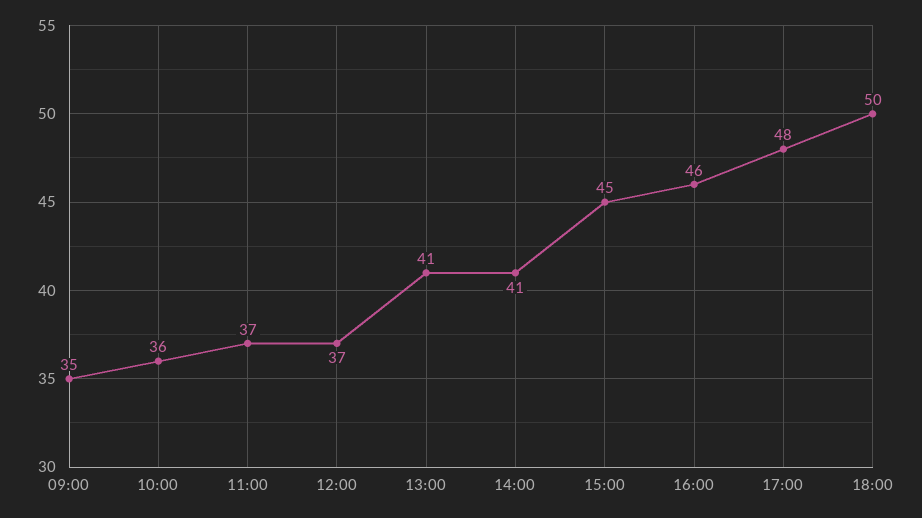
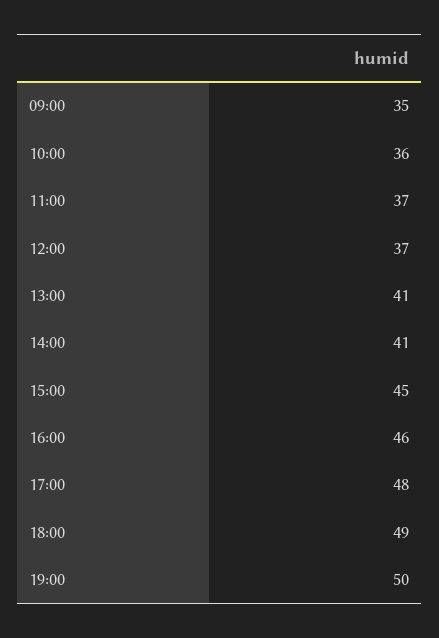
18:00: 50 -> 49
19:00: none -> 50

